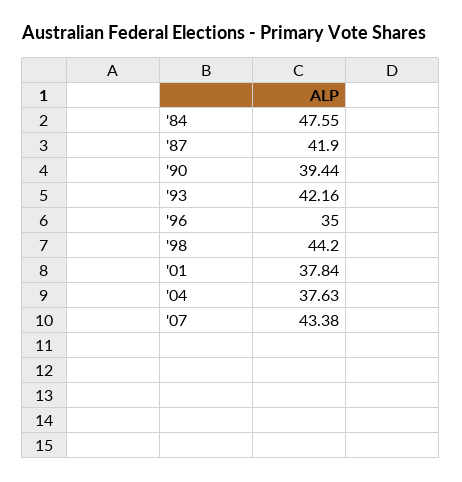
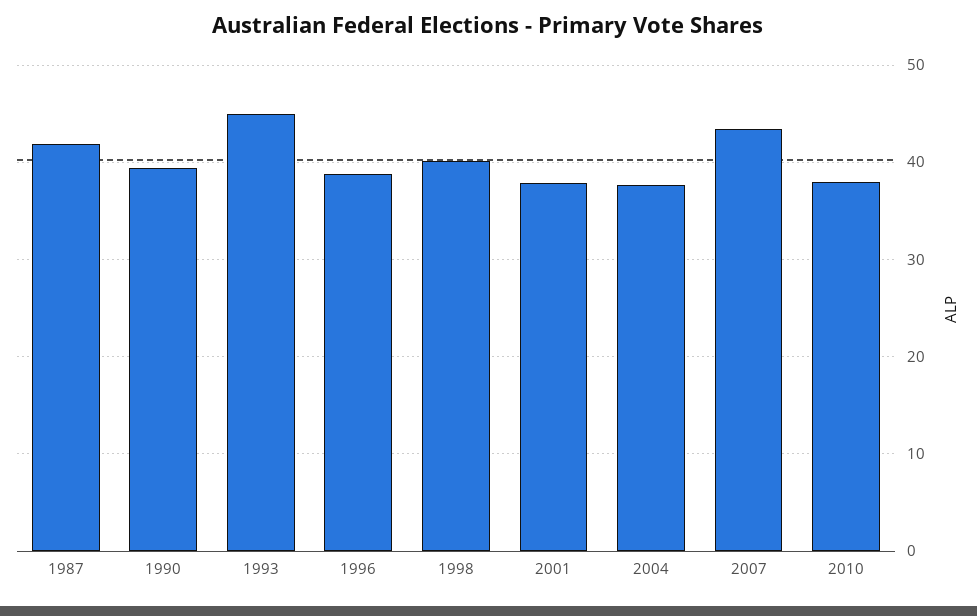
'84: 47.55 -> none
'93: 42.16 -> 45
'96: 35 -> 39
'98: 44.2 -> 40
2010: none -> 38

